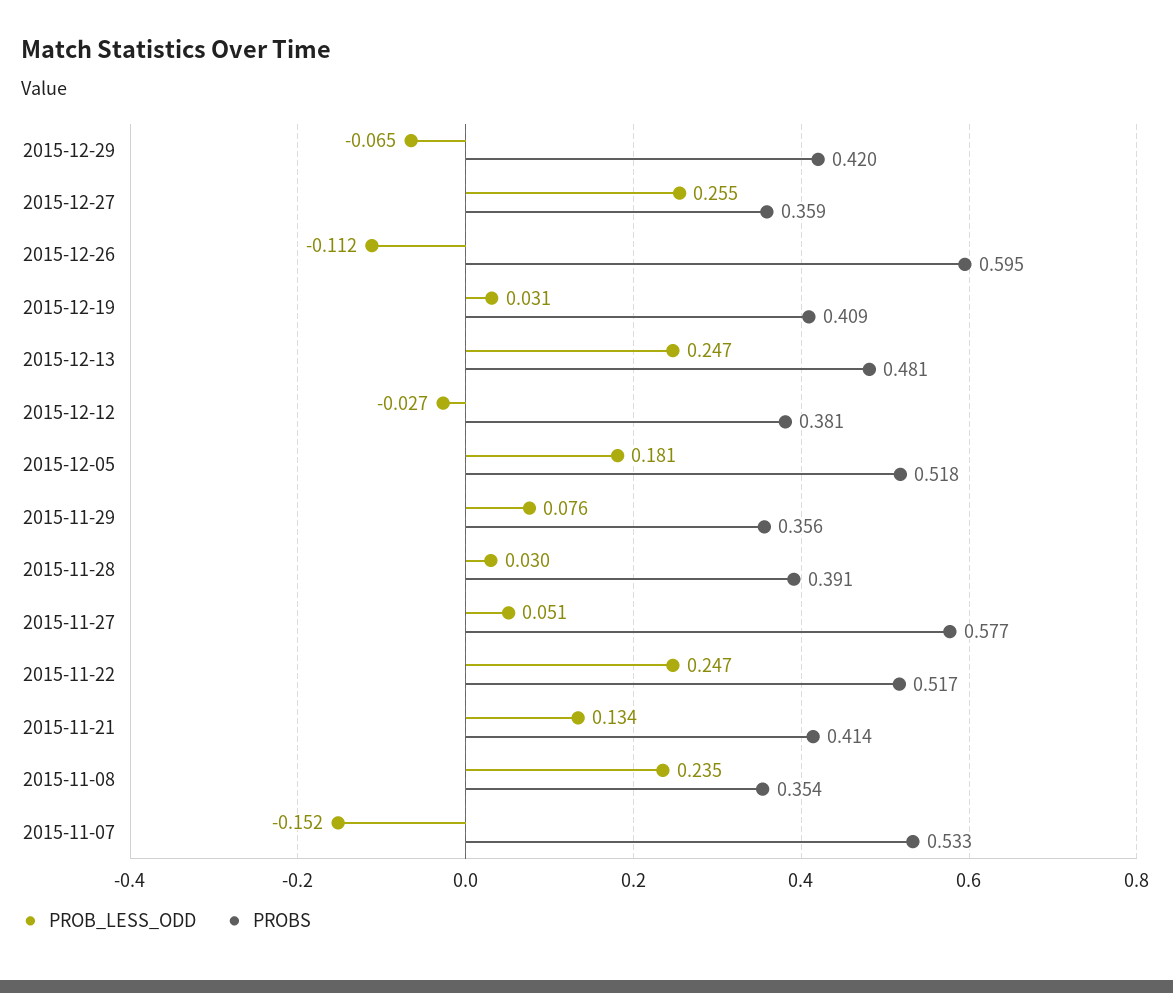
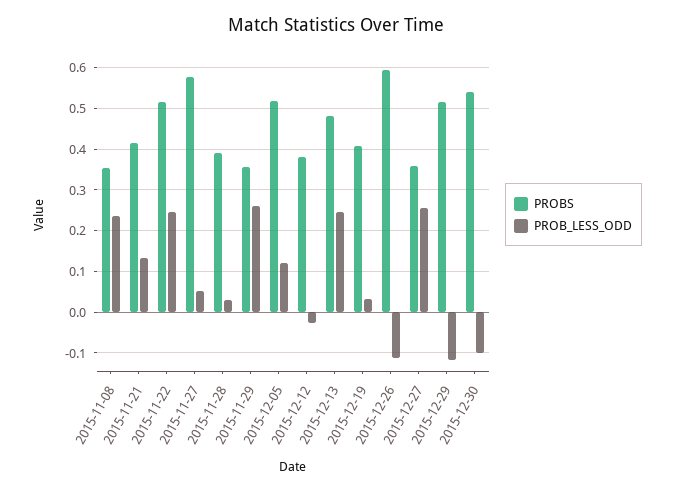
PROB_LESS_ODD, 2015-12-29: -0.065 -> -0.12
PROBS, 2015-12-29: 0.42 -> 0.52
PROB_LESS_ODD, 2015-12-05: 0.181 -> 0.12
PROB_LESS_ODD, 2015-11-29: 0.076 -> 0.26
PROB_LESS_ODD, 2015-11-07: -0.152 -> none
PROBS, 2015-11-07: 0.533 -> none
PROBS, 2015-12-30: none -> 0.54
PROB_LESS_ODD, 2015-12-30: none -> -0.1

